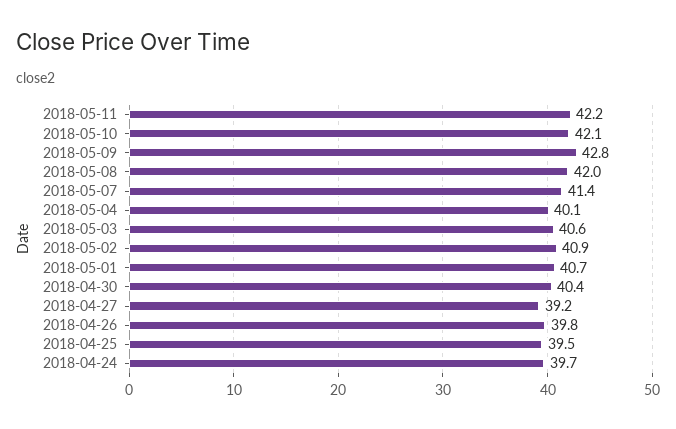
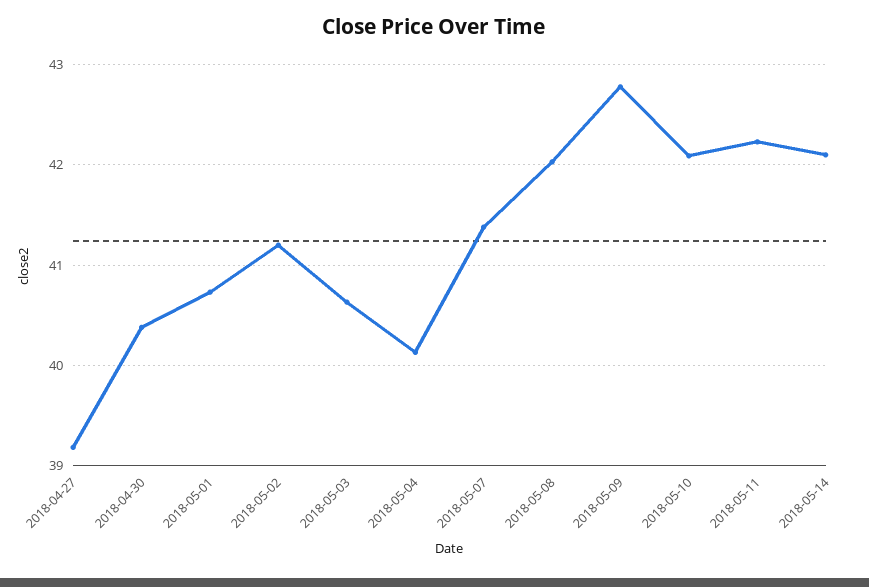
2018-05-02: 40.9 -> 41.2
2018-04-26: 39.8 -> none
2018-04-25: 39.5 -> none
2018-04-24: 39.7 -> none
2018-05-14: none -> 42.1

